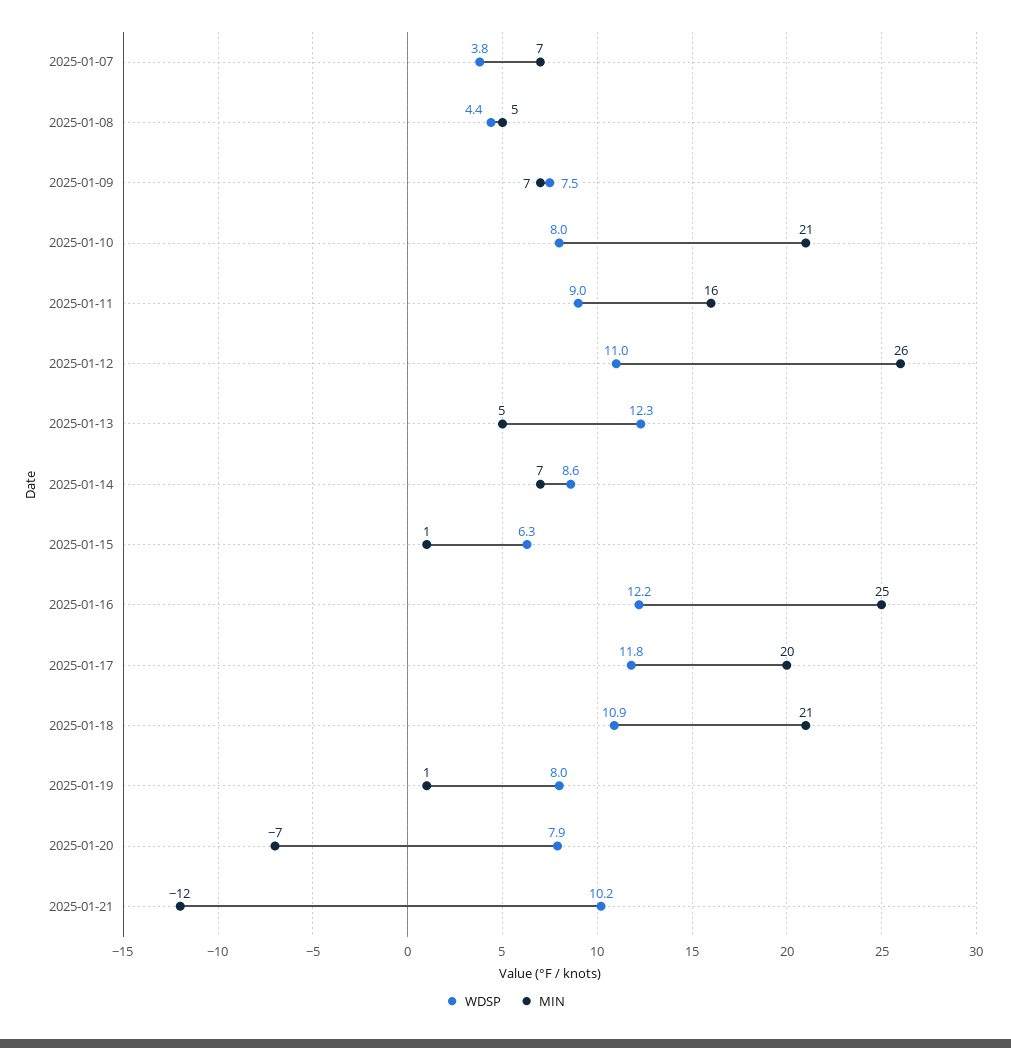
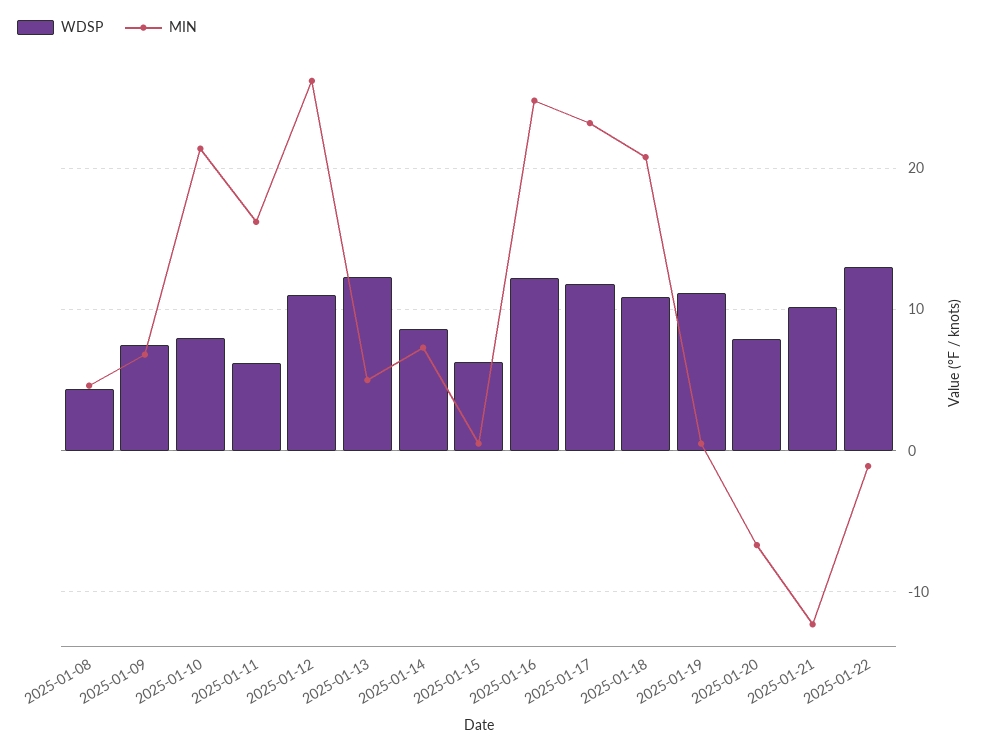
WDSP, 2025-01-07: 3.8 -> none
MIN, 2025-01-07: 7 -> none
WDSP, 2025-01-11: 9 -> 6
MIN, 2025-01-17: 20 -> 23
WDSP, 2025-01-19: 8 -> 11
WDSP, 2025-01-22: none -> 13
MIN, 2025-01-22: none -> -1

